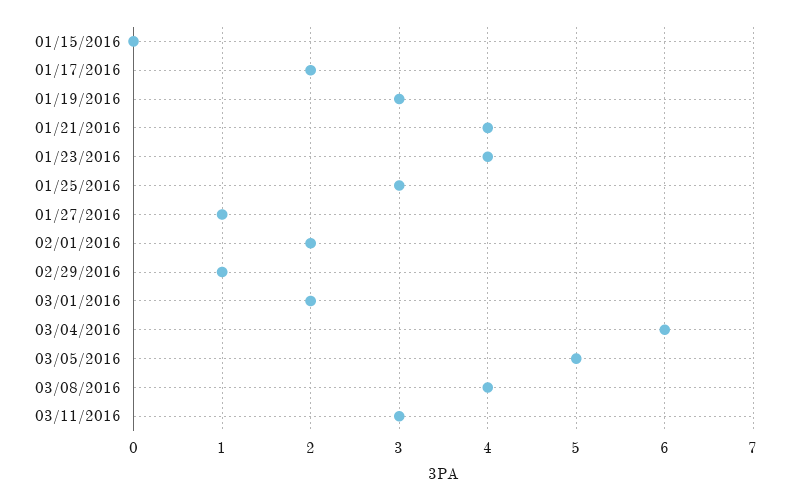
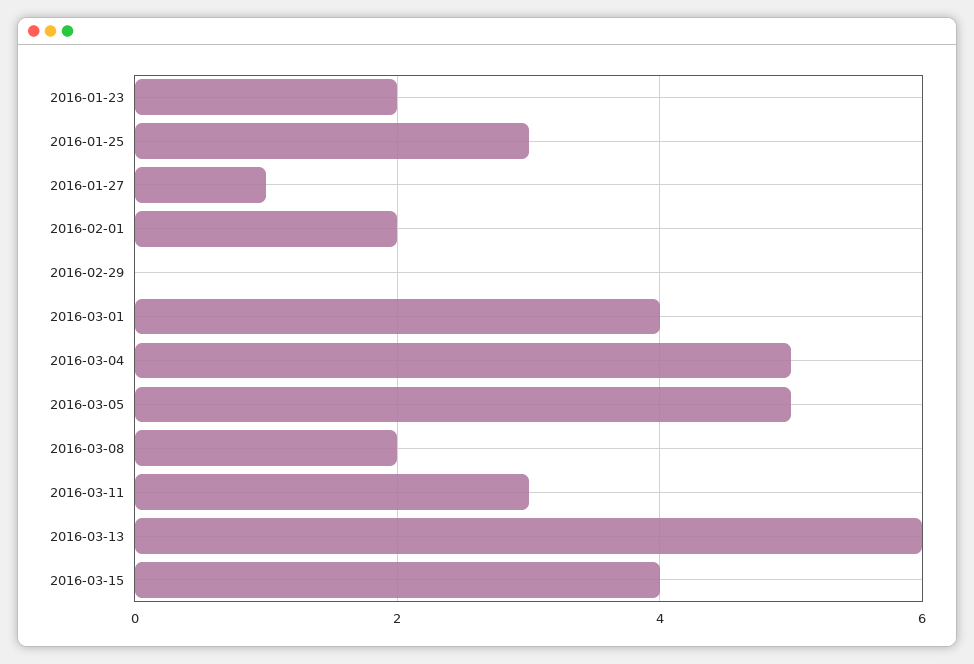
01/15/2016: 0 -> none
01/17/2016: 2 -> none
01/19/2016: 3 -> none
01/21/2016: 4 -> none
01/23/2016: 4 -> 2
02/29/2016: 1 -> 0
03/01/2016: 2 -> 4
03/04/2016: 6 -> 5
03/08/2016: 4 -> 2
2016-03-13: none -> 6
2016-03-15: none -> 4

